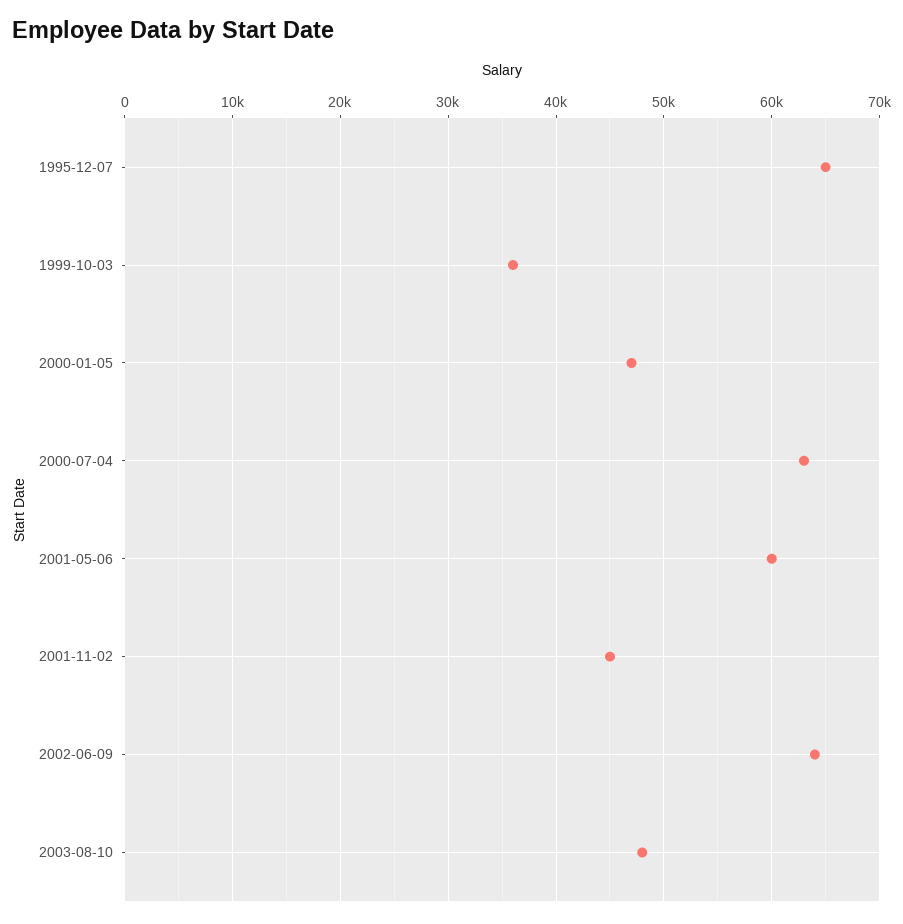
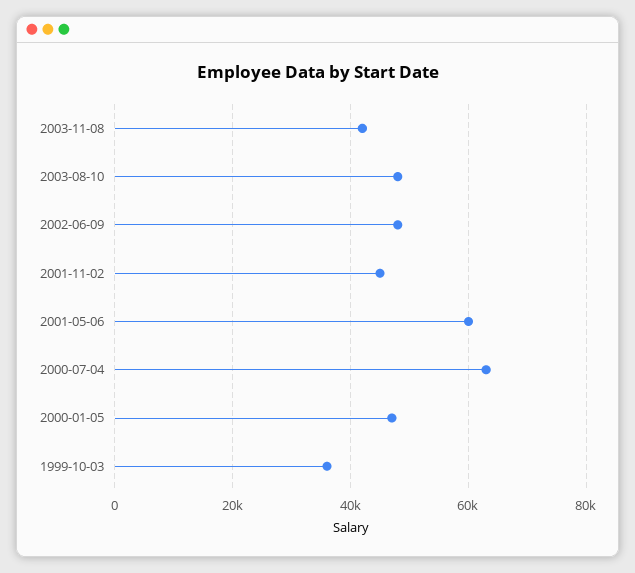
1995-12-07: 65000 -> none
2002-06-09: 64000 -> 48000
2003-11-08: none -> 42000

